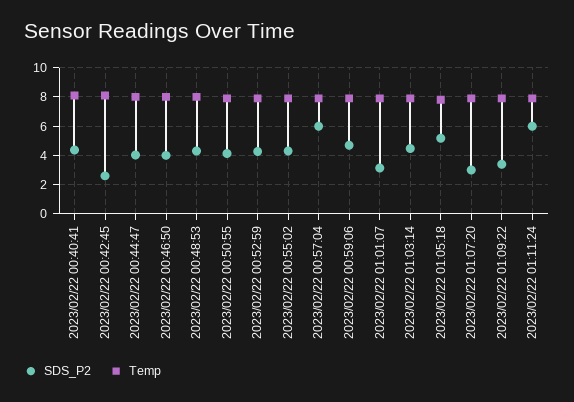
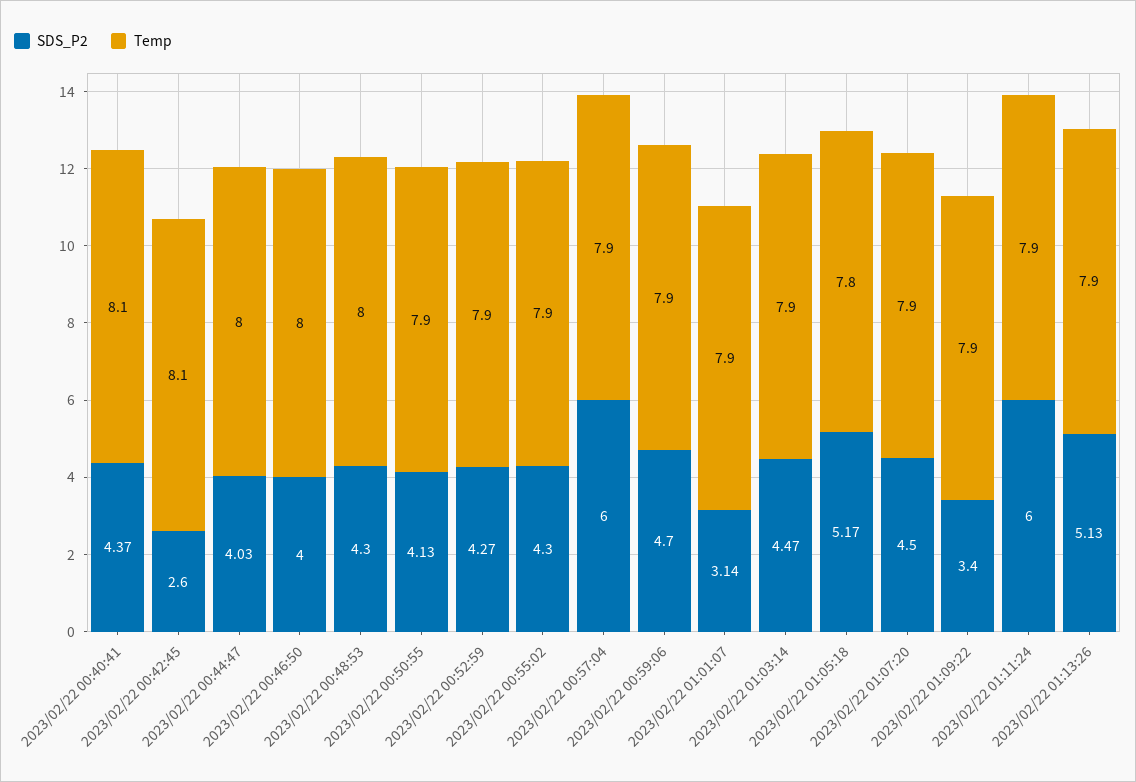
SDS_P2, 2023/02/22 01:07:20: 3 -> 4.5
SDS_P2, 2023/02/22 01:13:26: none -> 5.13
Temp, 2023/02/22 01:13:26: none -> 7.9

